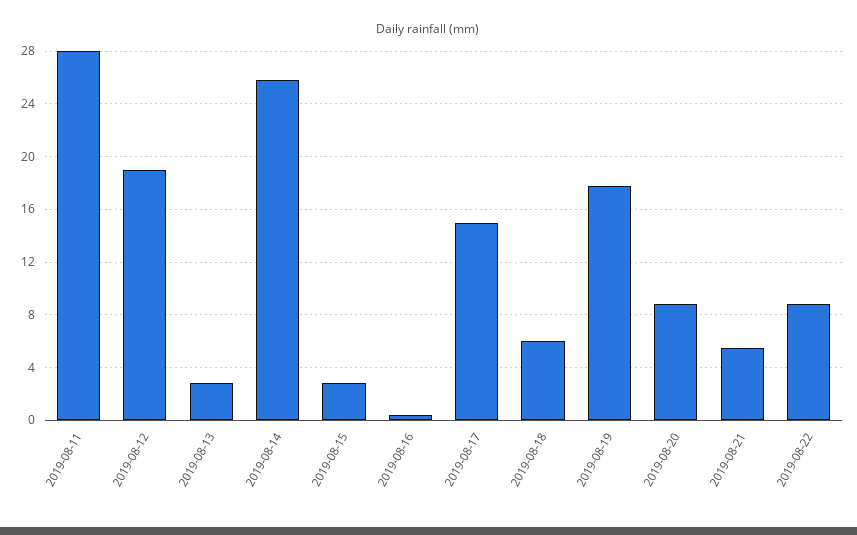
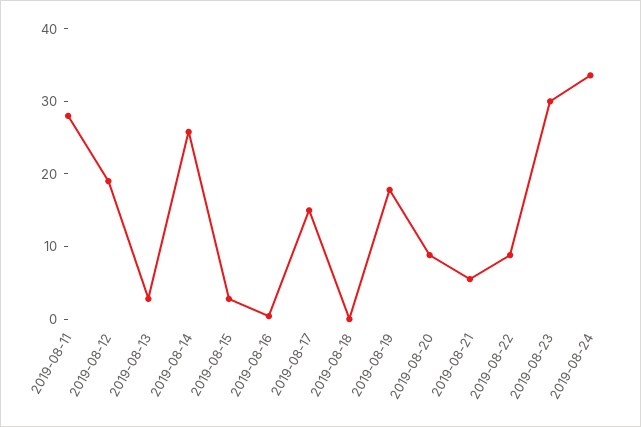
2019-08-18: 6 -> 0
2019-08-23: none -> 30
2019-08-24: none -> 34

